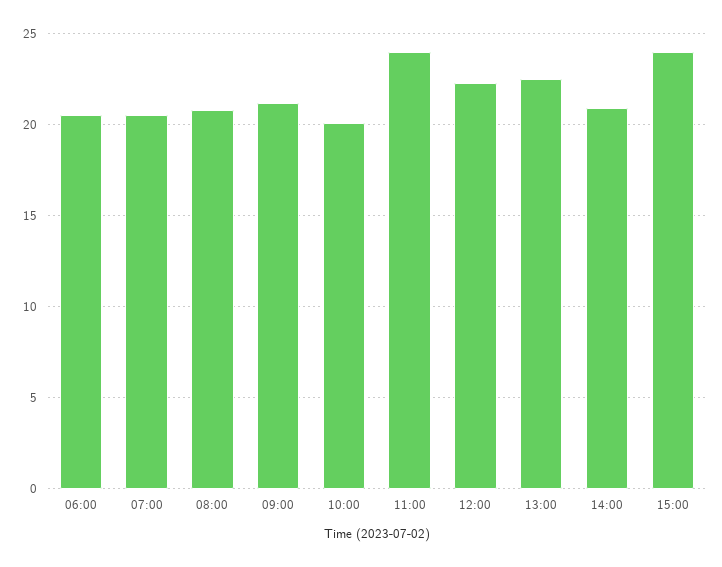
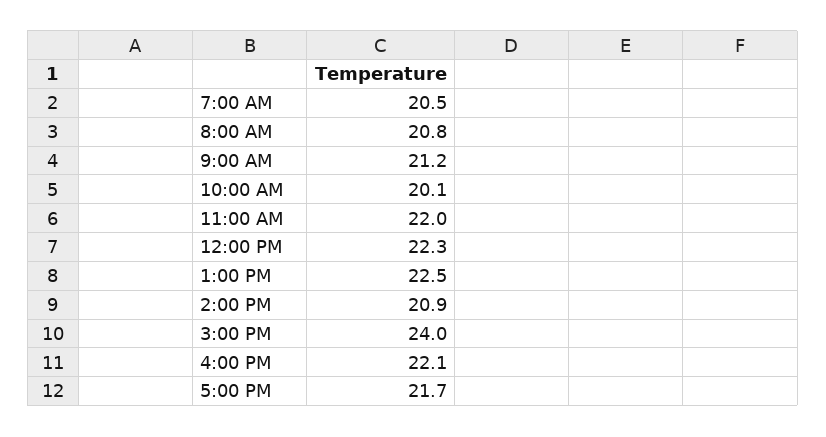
06:00: 20.5 -> none
11:00: 24 -> 22
4:00 PM: none -> 22.1
5:00 PM: none -> 21.7

